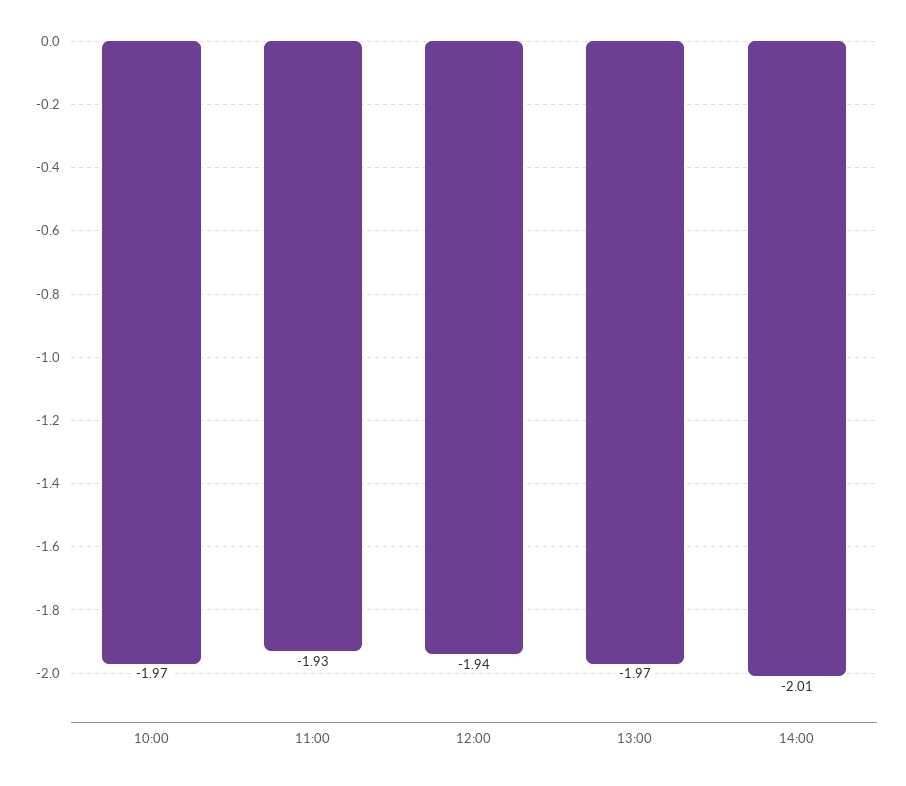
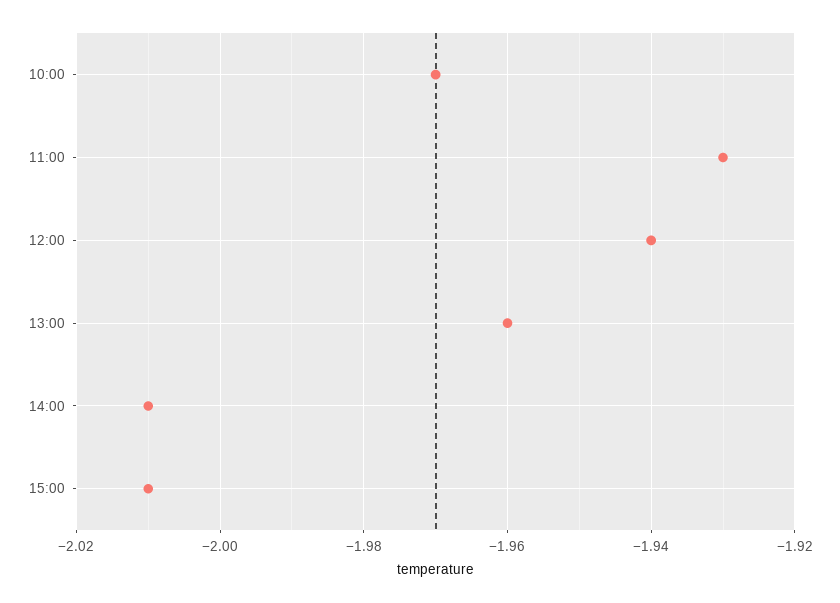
13:00: -1.97 -> -1.96
15:00: none -> -2.01

